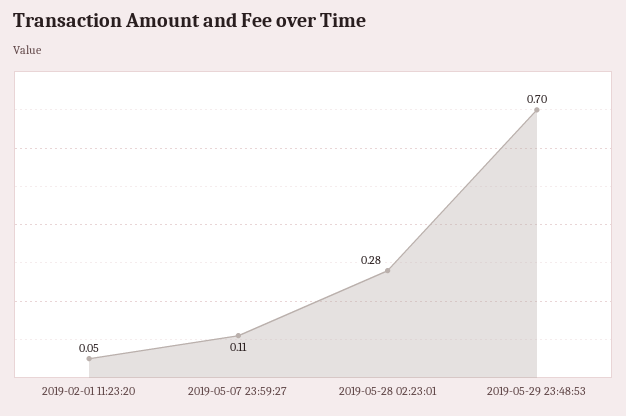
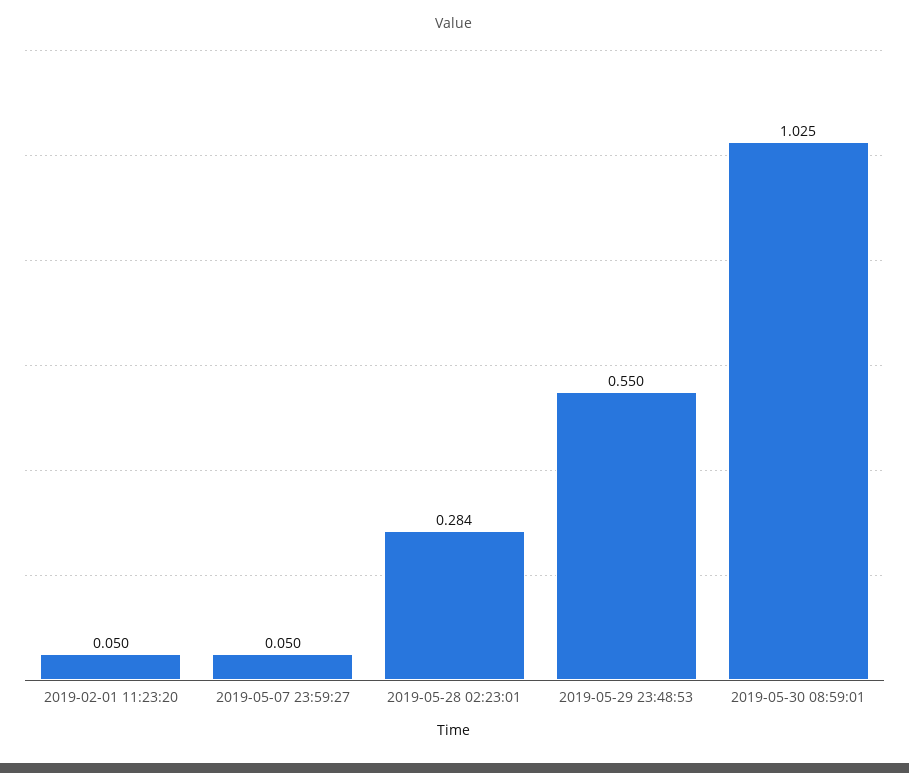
2019-05-07 23:59:27: 0.11 -> 0.05
2019-05-29 23:48:53: 0.7 -> 0.55
2019-05-30 08:59:01: none -> 1.025

